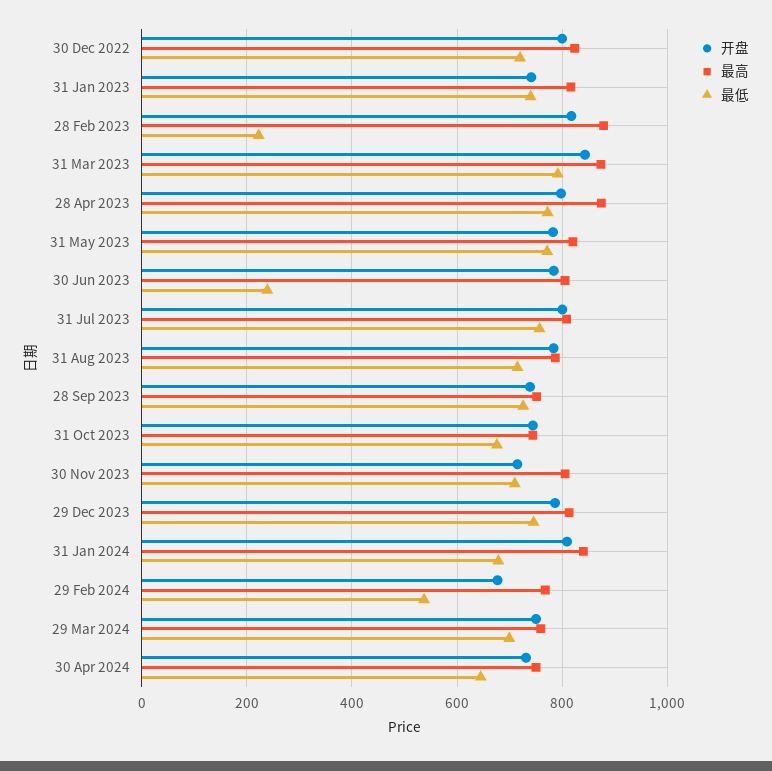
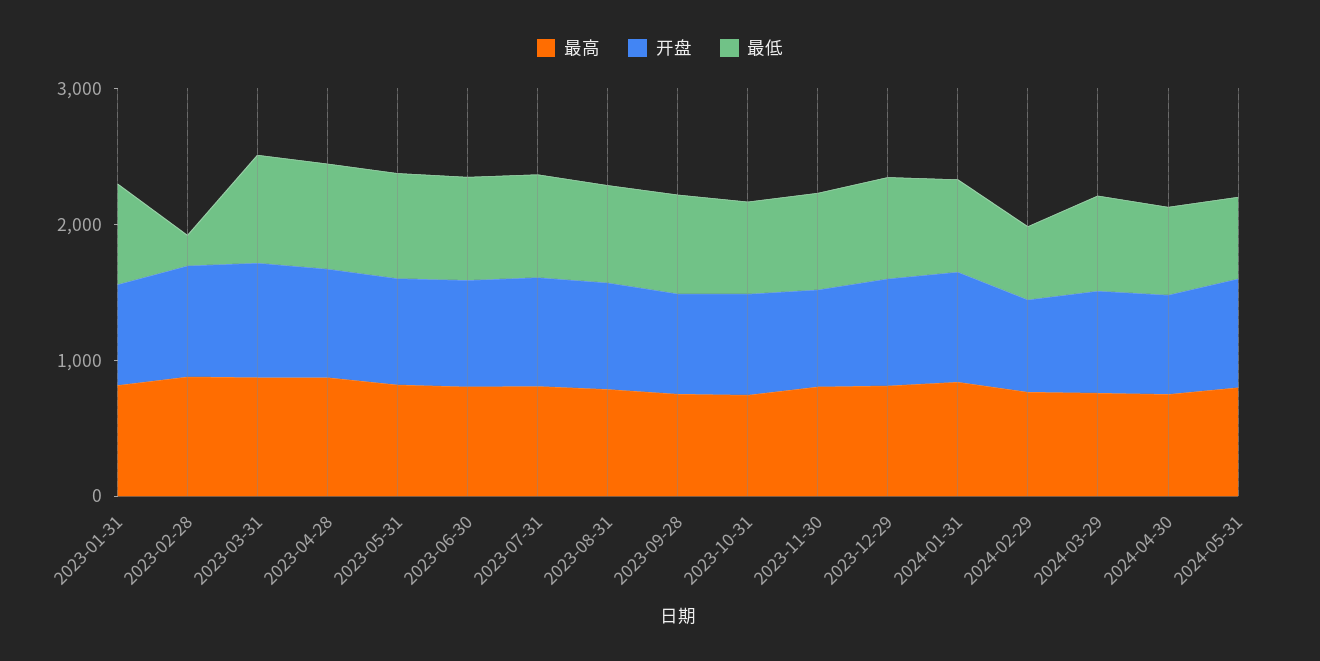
开盘, 30 Dec 2022: 800 -> none
最高, 30 Dec 2022: 820 -> none
最低, 30 Dec 2022: 720 -> none
最低, 30 Jun 2023: 240 -> 800
最高, 2024-05-31: none -> 800
开盘, 2024-05-31: none -> 800
最低, 2024-05-31: none -> 600

